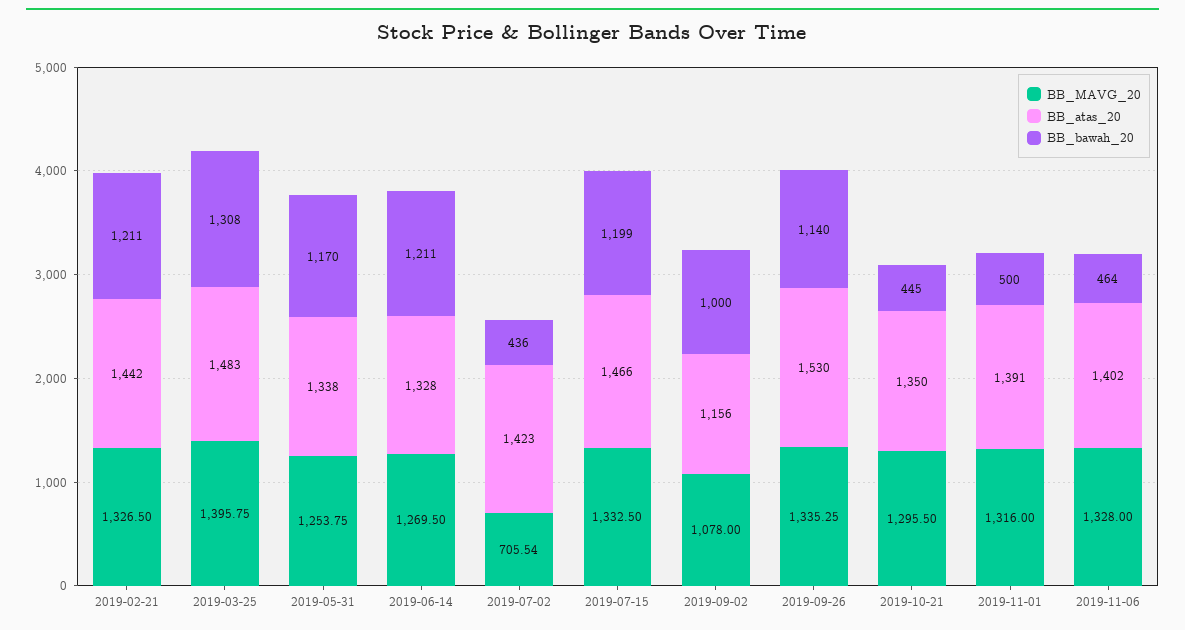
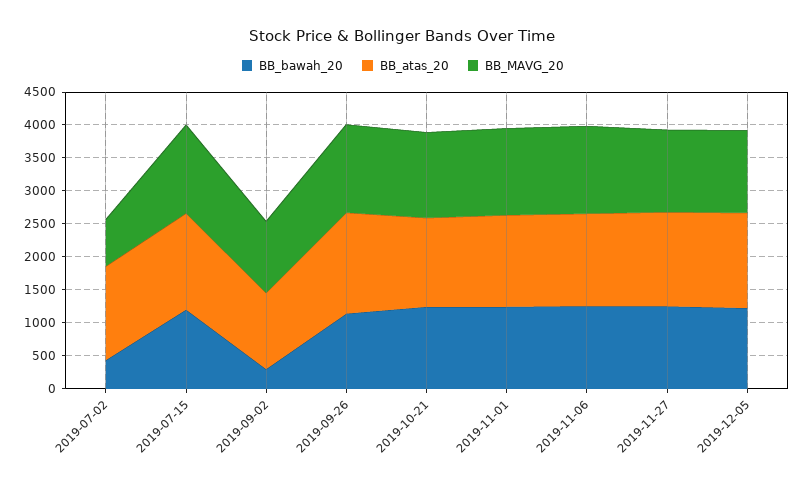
BB_MAVG_20, 2019-02-21: 1326.5 -> none
BB_atas_20, 2019-02-21: 1442 -> none
BB_bawah_20, 2019-02-21: 1211 -> none
BB_MAVG_20, 2019-03-25: 1395.75 -> none
BB_atas_20, 2019-03-25: 1483 -> none
BB_bawah_20, 2019-03-25: 1308 -> none
BB_MAVG_20, 2019-05-31: 1253.75 -> none
BB_atas_20, 2019-05-31: 1338 -> none
BB_bawah_20, 2019-05-31: 1170 -> none
BB_MAVG_20, 2019-06-14: 1269.5 -> none
BB_atas_20, 2019-06-14: 1328 -> none
BB_bawah_20, 2019-06-14: 1211 -> none
BB_bawah_20, 2019-09-02: 1000 -> 250
BB_bawah_20, 2019-10-21: 445 -> 1250
BB_bawah_20, 2019-11-01: 500 -> 1250
BB_bawah_20, 2019-11-06: 464 -> 1250
BB_bawah_20, 2019-11-27: none -> 1250
BB_atas_20, 2019-11-27: none -> 1500
BB_MAVG_20, 2019-11-27: none -> 1250
BB_bawah_20, 2019-12-05: none -> 1250
BB_atas_20, 2019-12-05: none -> 1500
BB_MAVG_20, 2019-12-05: none -> 1250

